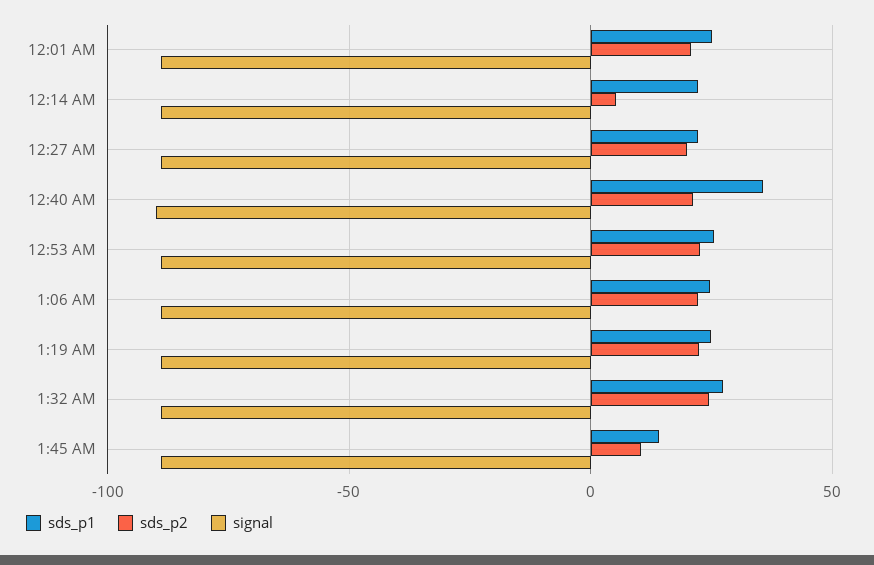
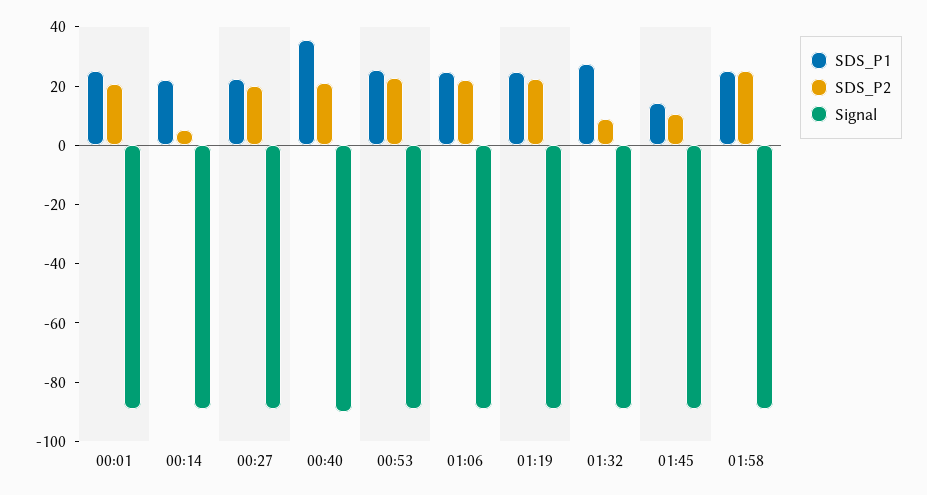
sds_p2, 1:32 AM: 25 -> 10
sds_p1, 01:58: none -> 25
sds_p2, 01:58: none -> 25
signal, 01:58: none -> -90

